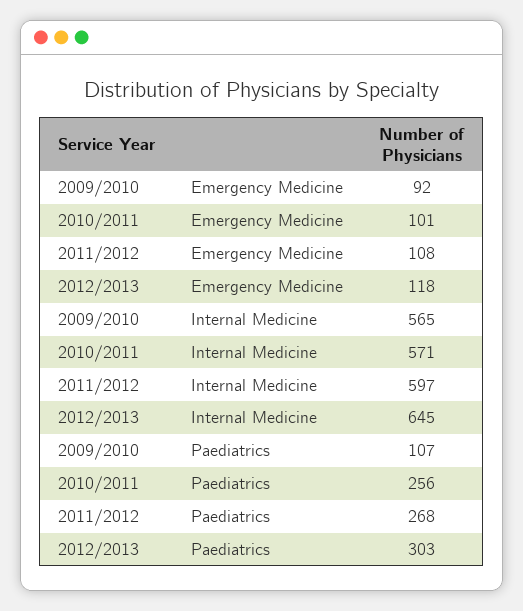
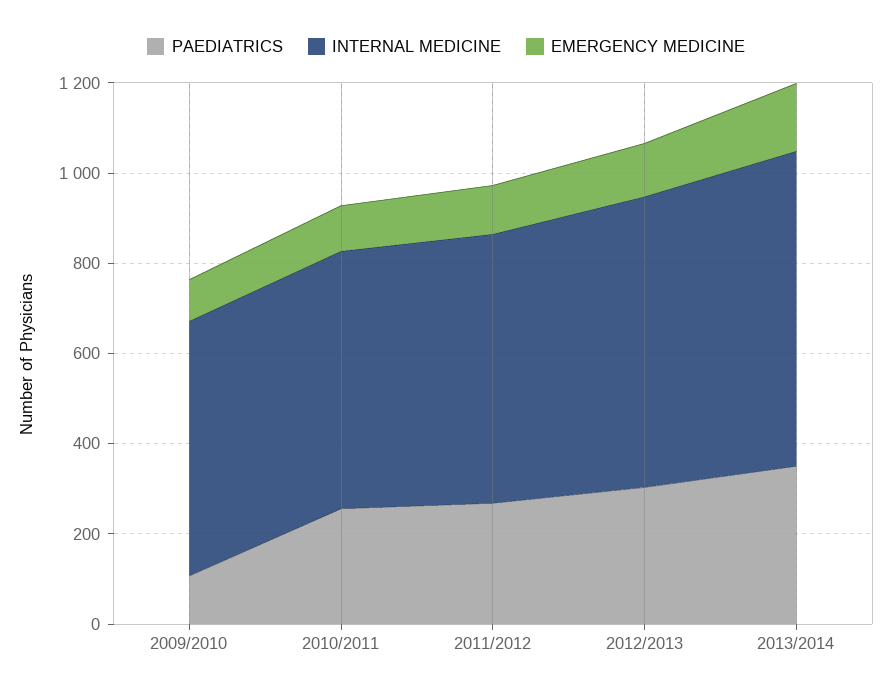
Paediatrics, 2013/2014: none -> 350
Internal Medicine, 2013/2014: none -> 700
Emergency Medicine, 2013/2014: none -> 150

